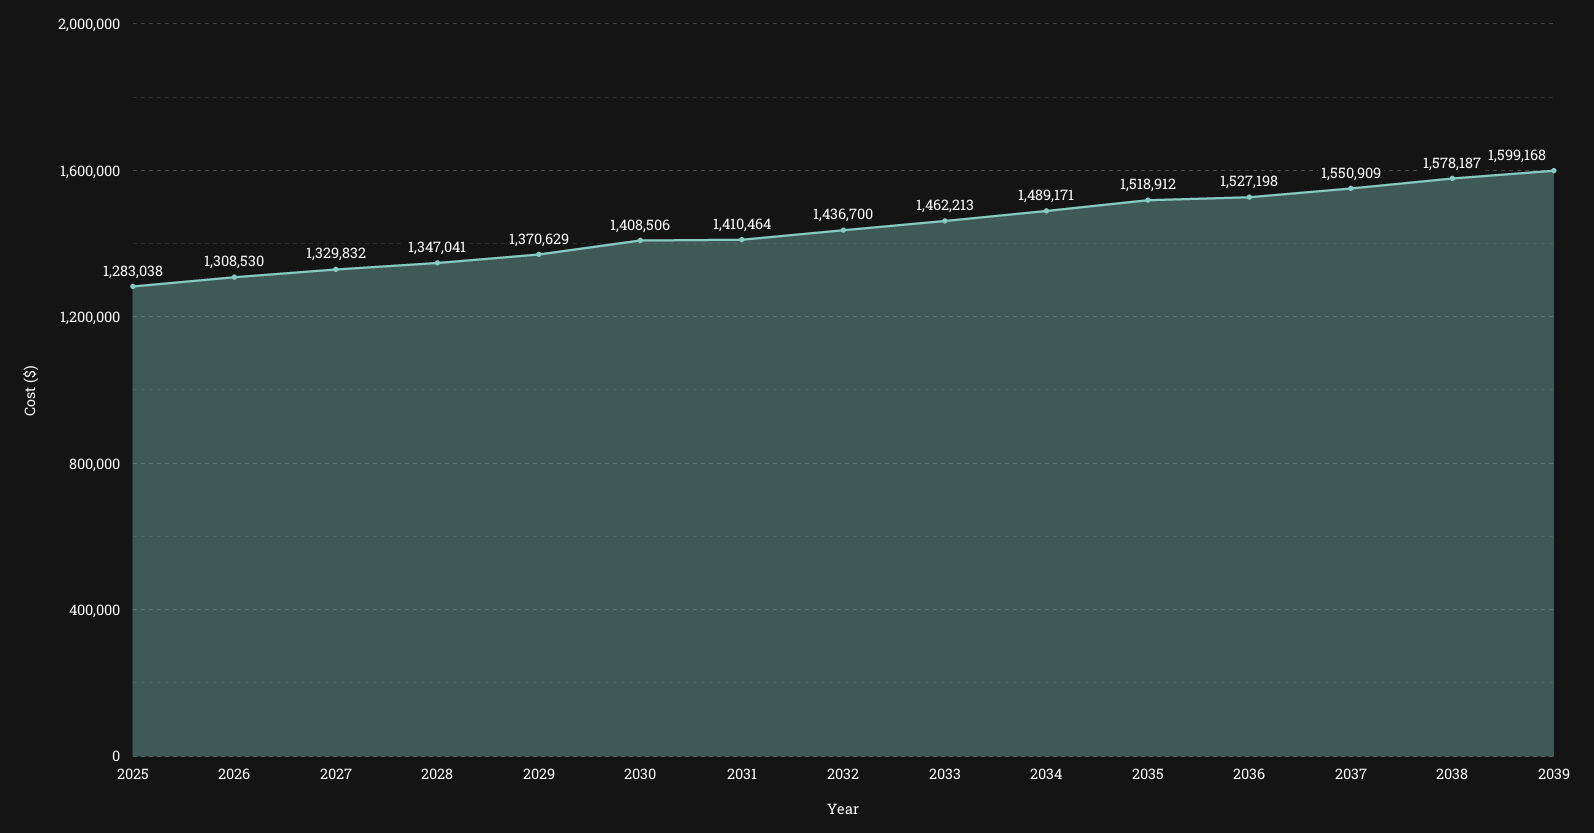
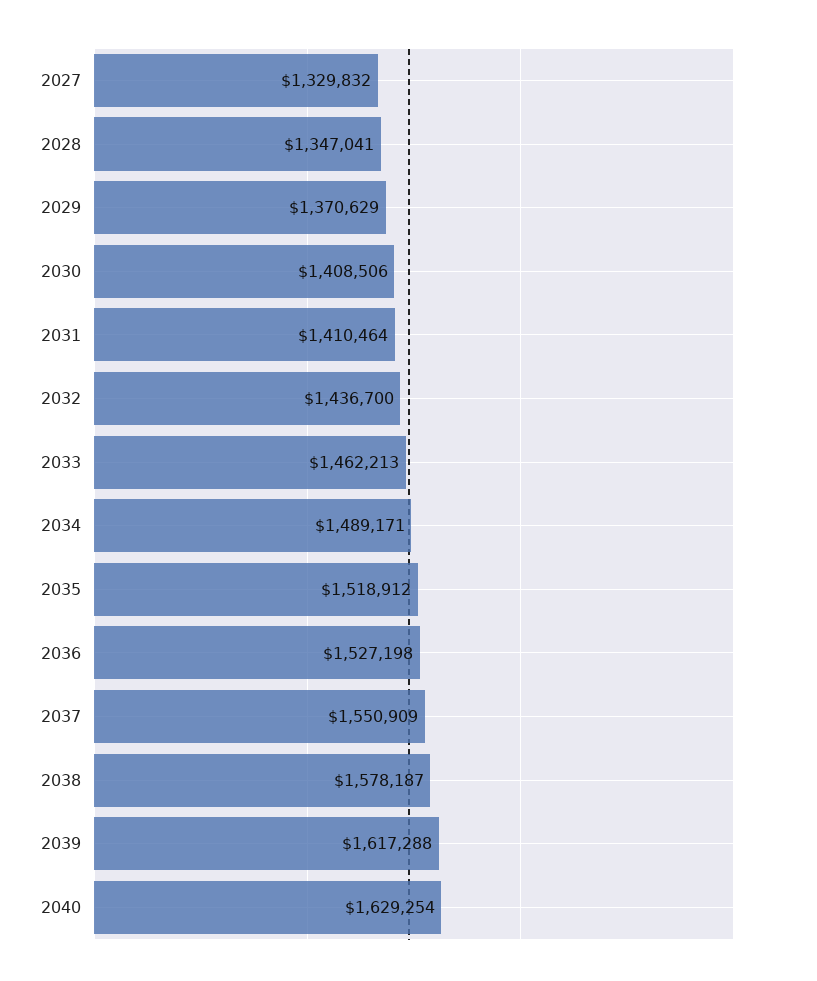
2025: 1283038 -> none
2026: 1308530 -> none
2039: 1599168 -> 1617288
2040: none -> 1629254

